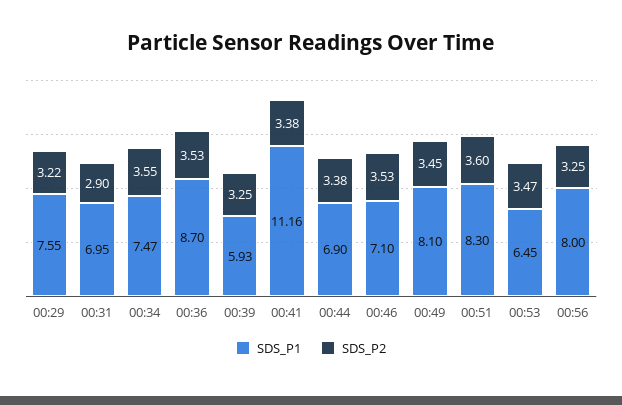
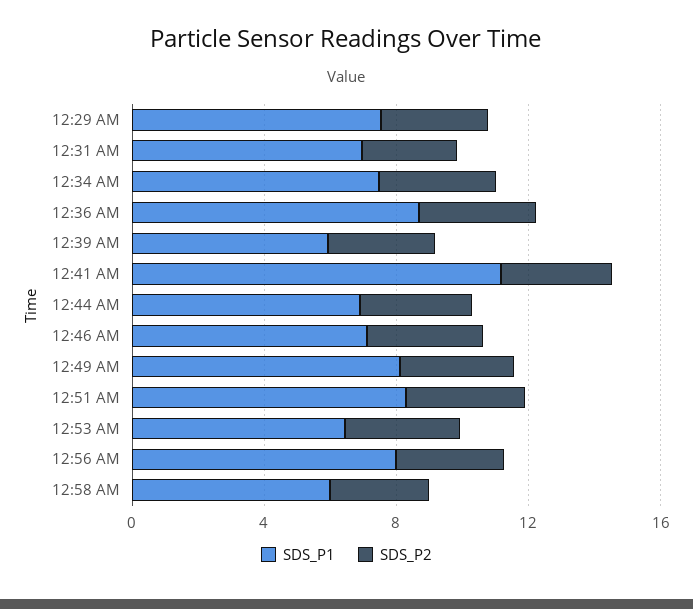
SDS_P1, 12:58 AM: none -> 6
SDS_P2, 12:58 AM: none -> 3

